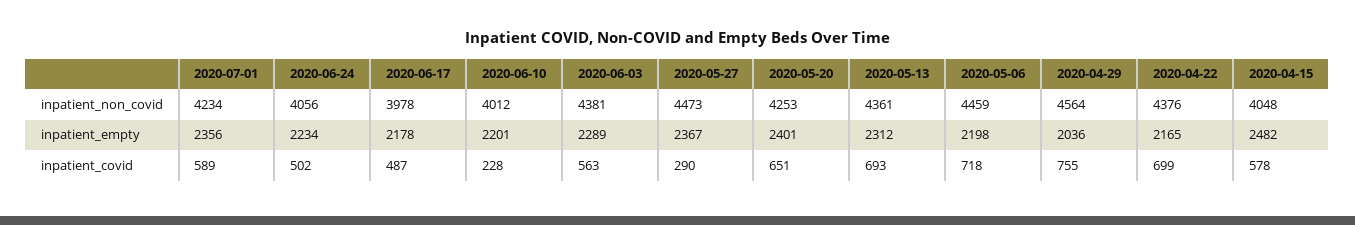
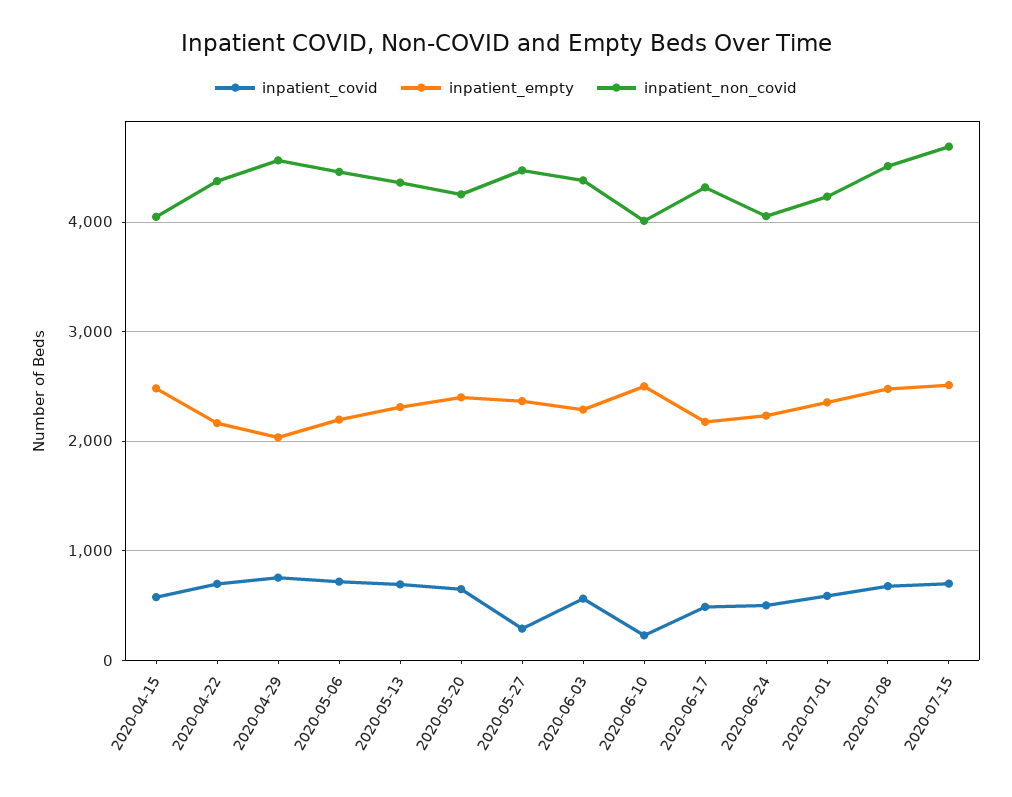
inpatient_non_covid, 2020-06-17: 3978 -> 4300
inpatient_empty, 2020-06-10: 2201 -> 2500
inpatient_covid, 2020-07-08: none -> 700
inpatient_empty, 2020-07-08: none -> 2500
inpatient_non_covid, 2020-07-08: none -> 4500
inpatient_covid, 2020-07-15: none -> 700
inpatient_empty, 2020-07-15: none -> 2500
inpatient_non_covid, 2020-07-15: none -> 4700

